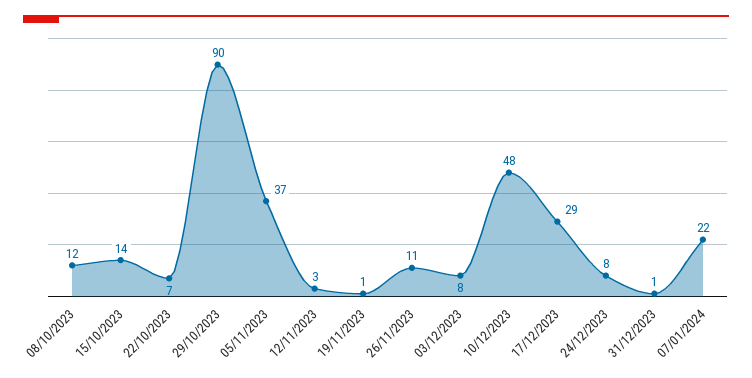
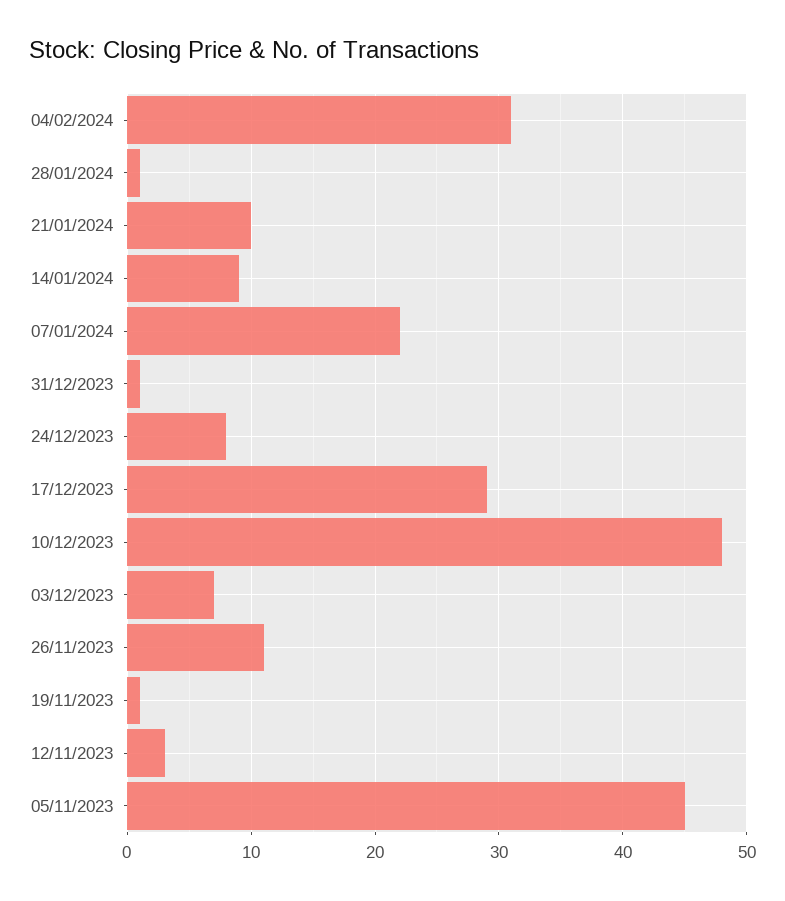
08/10/2023: 12 -> none
15/10/2023: 14 -> none
22/10/2023: 7 -> none
29/10/2023: 90 -> none
05/11/2023: 37 -> 45
03/12/2023: 8 -> 7
04/02/2024: none -> 31
28/01/2024: none -> 1
21/01/2024: none -> 10
14/01/2024: none -> 9

